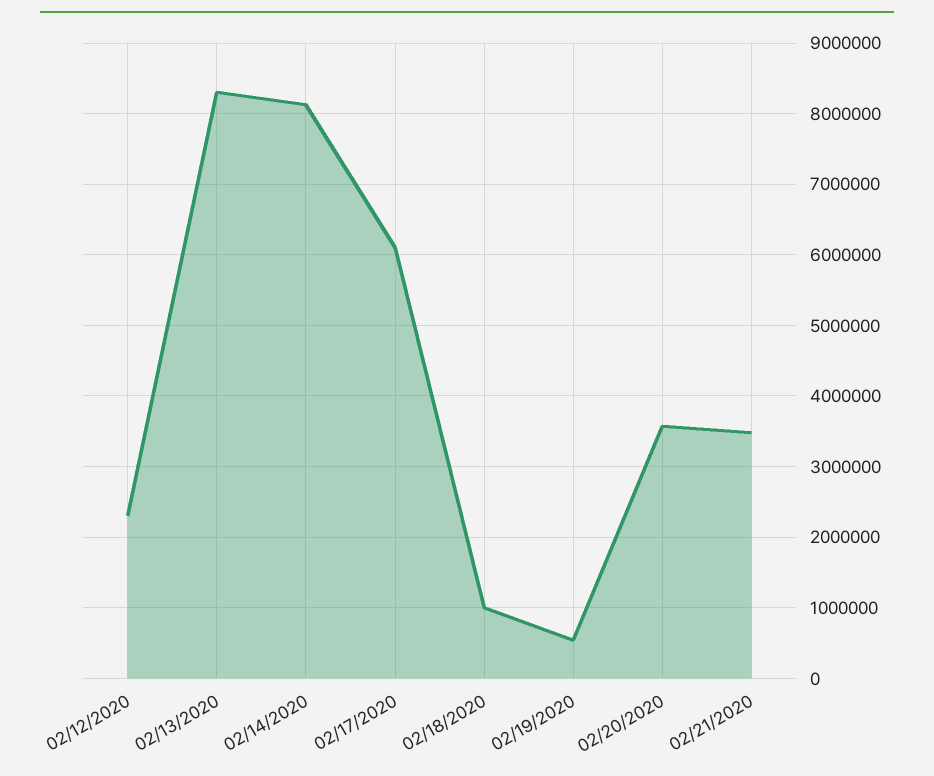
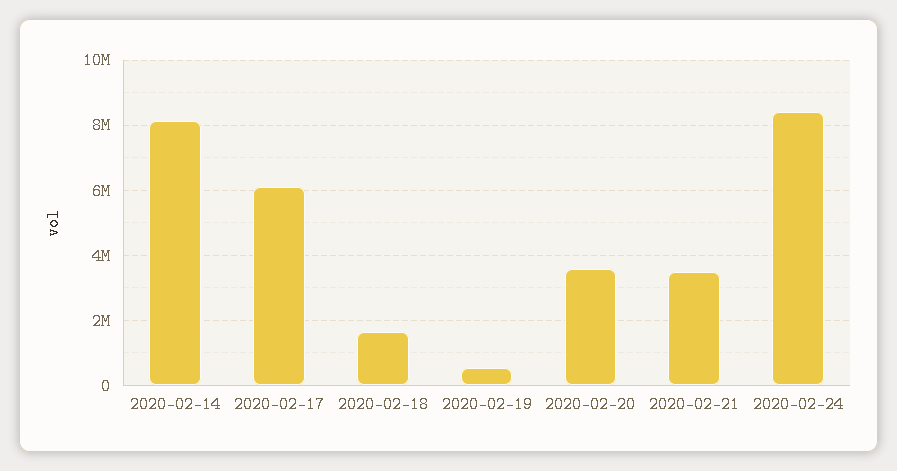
02/12/2020: 2300000 -> none
02/13/2020: 8300000 -> none
02/18/2020: 1000000 -> 1600000
2020-02-24: none -> 8400000

